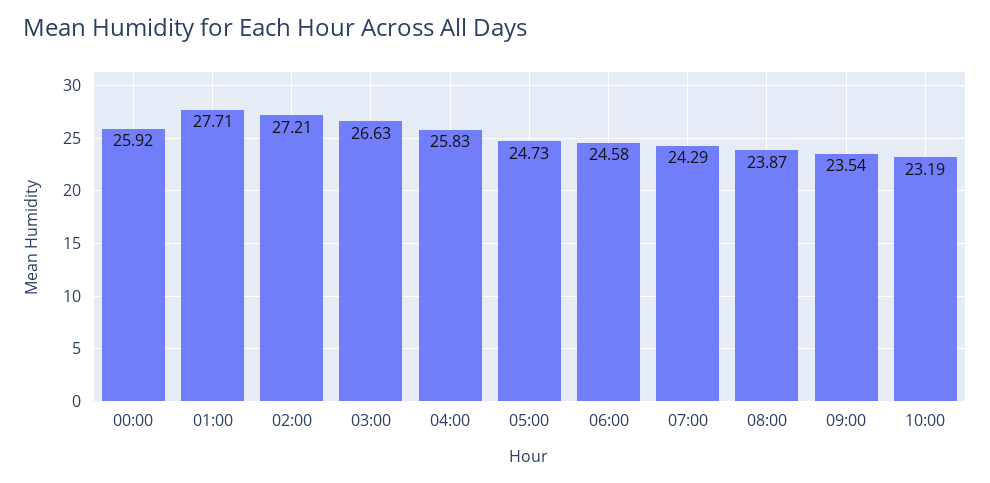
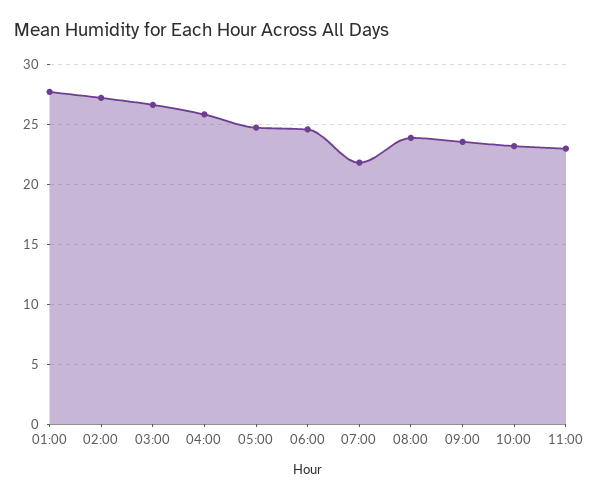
00:00: 25.92 -> none
07:00: 24.29 -> 22
11:00: none -> 23

